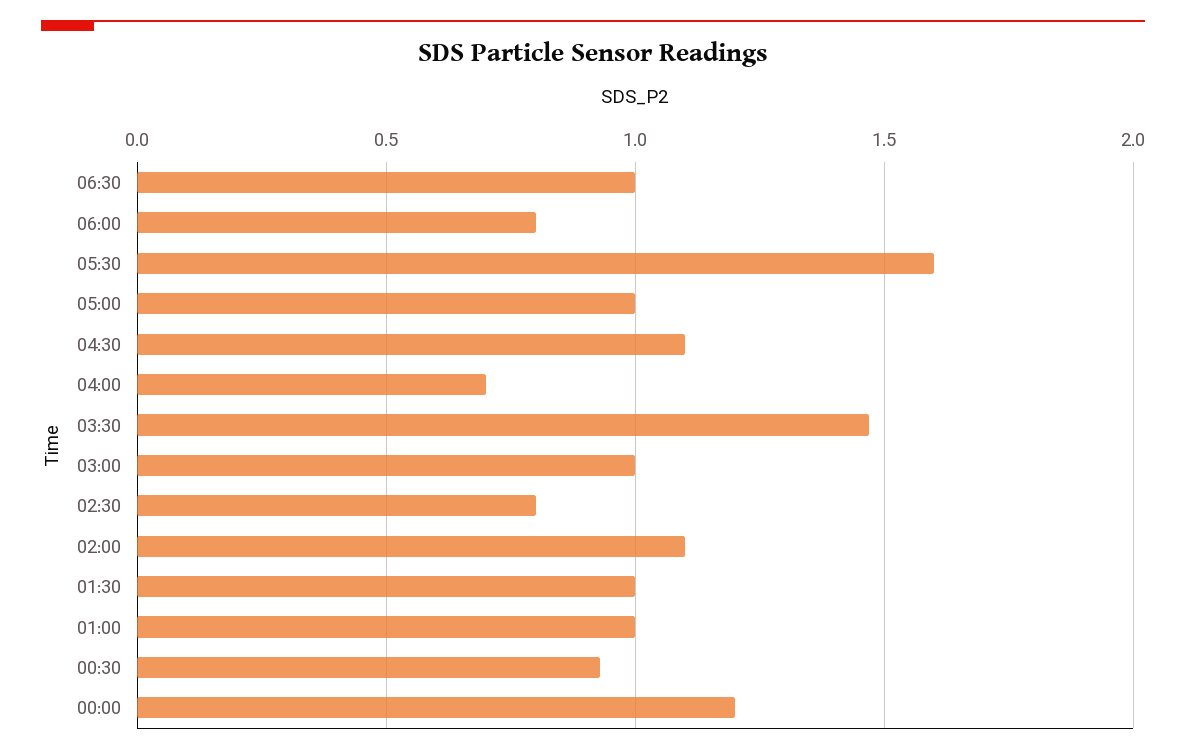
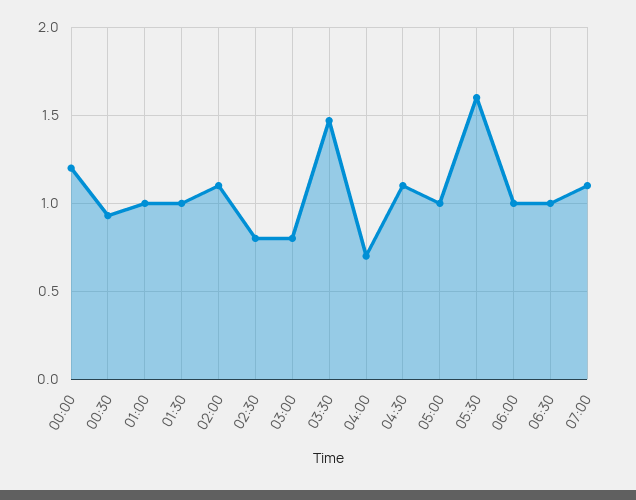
06:00: 0.8 -> 1
03:00: 1 -> 0.8
07:00: none -> 1.1

